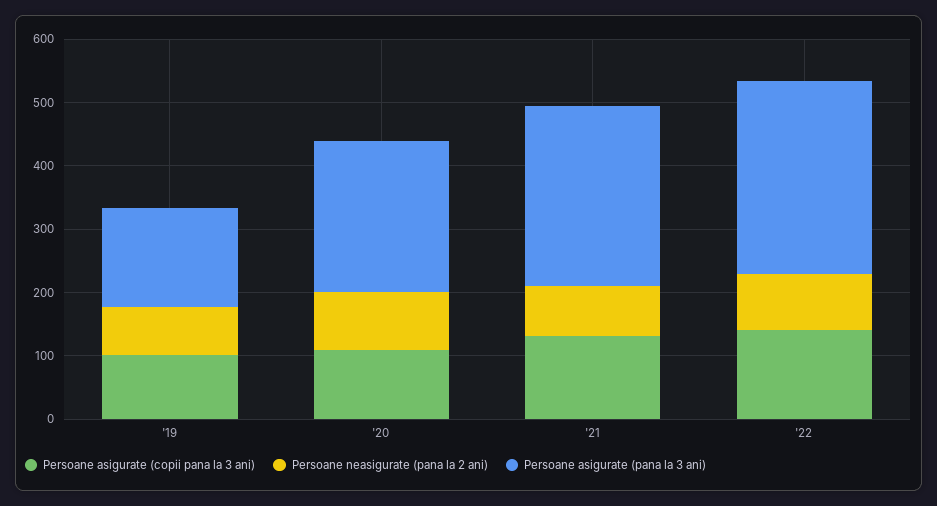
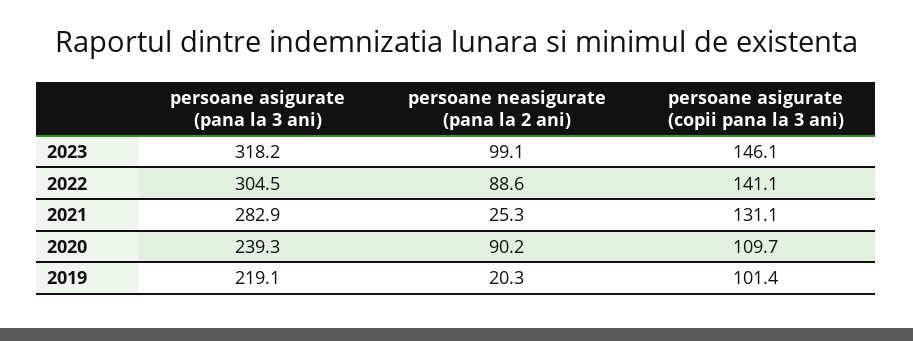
Persoane neasigurate (pana la 2 ani), '19: 80 -> 20.3
Persoane asigurate (pana la 3 ani), '19: 160 -> 219.1
Persoane neasigurate (pana la 2 ani), '21: 80 -> 25.3
Persoane asigurate (pana la 3 ani), 2023: none -> 318.2
Persoane neasigurate (pana la 2 ani), 2023: none -> 99.1
Persoane asigurate (copii pana la 3 ani), 2023: none -> 146.1

